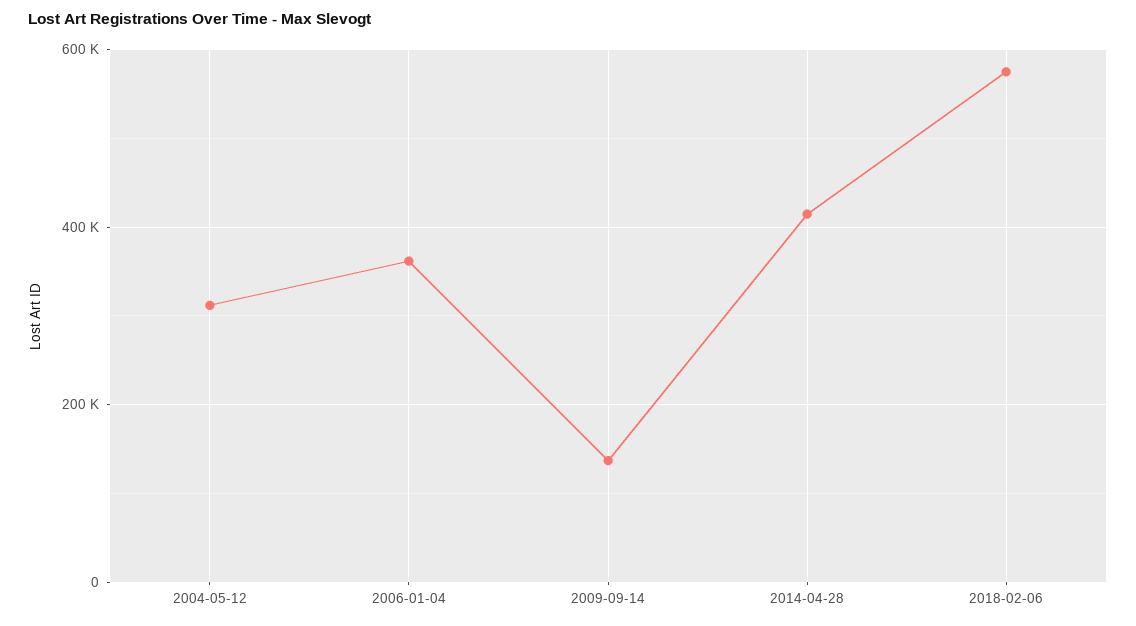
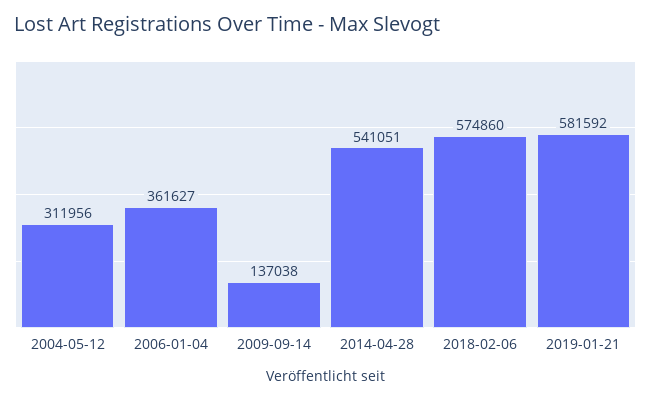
2014-04-28: 420000 -> 541051
2019-01-21: none -> 581592

